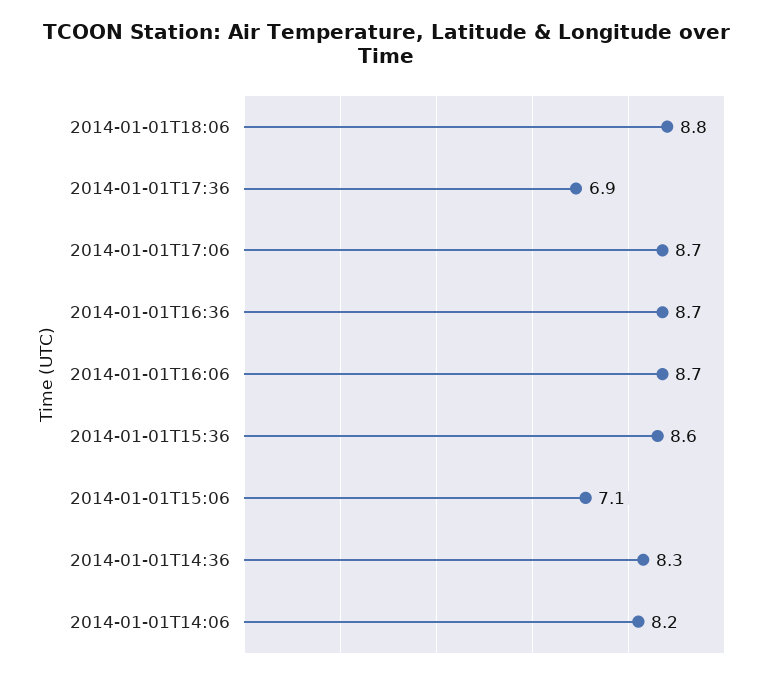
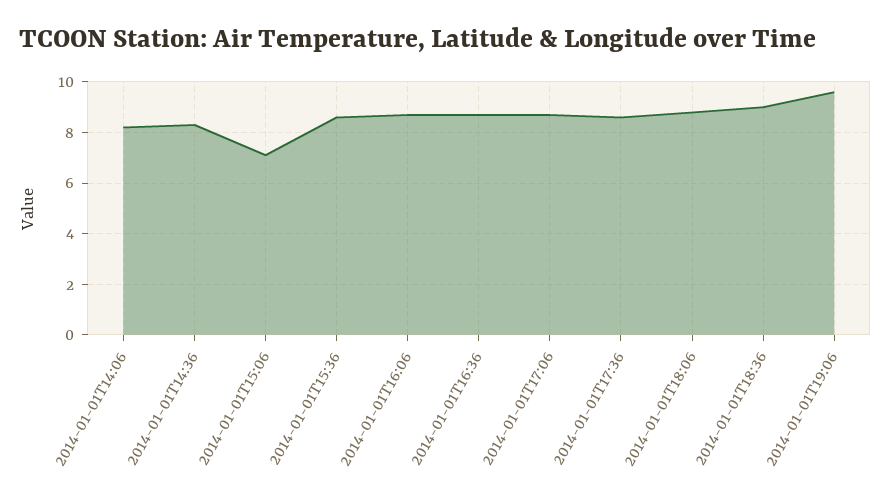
2014-01-01T17:36: 6.9 -> 8.5
2014-01-01T18:36: none -> 9
2014-01-01T19:06: none -> 9.5

